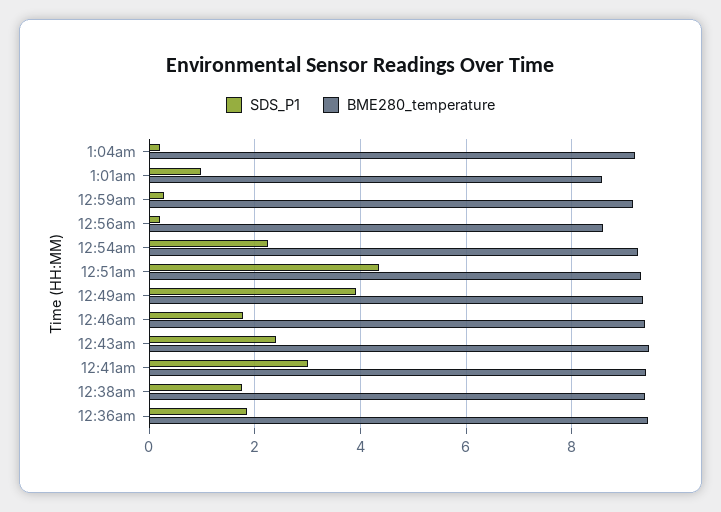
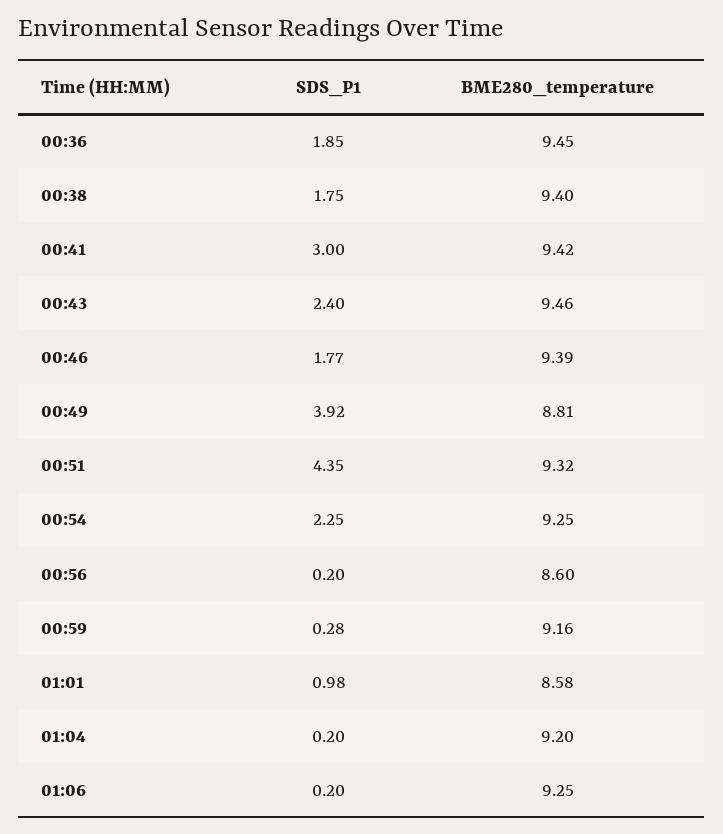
BME280_temperature, 12:49am: 9.4 -> 8.81
SDS_P1, 01:06: none -> 0.2
BME280_temperature, 01:06: none -> 9.25

